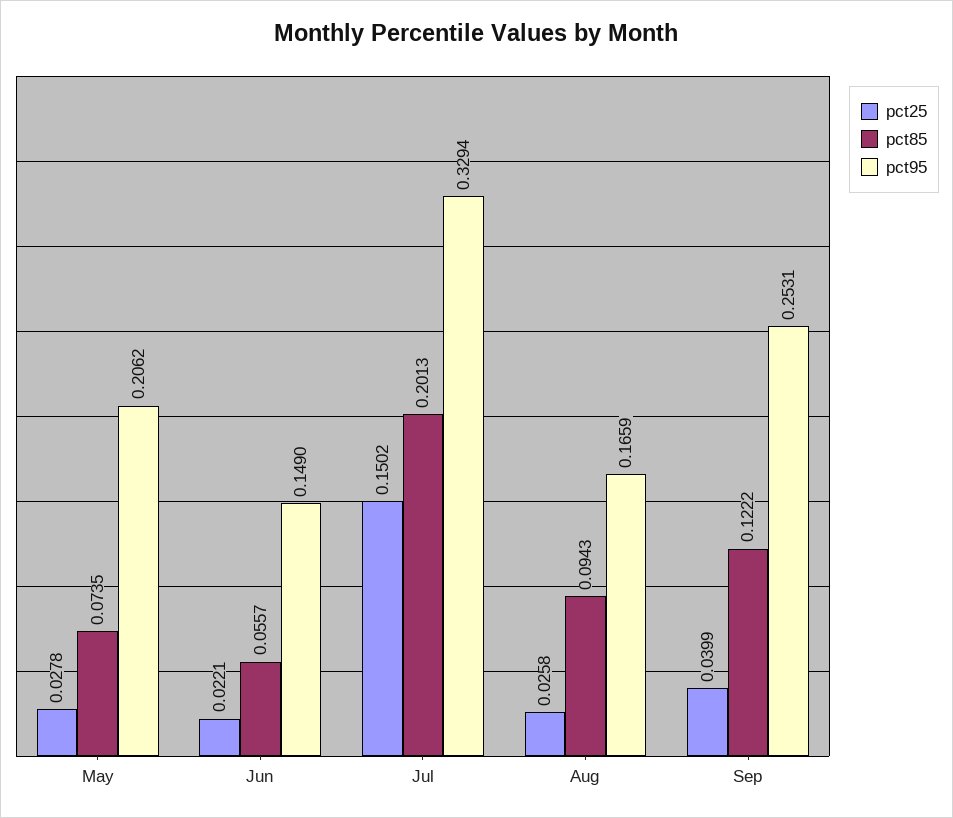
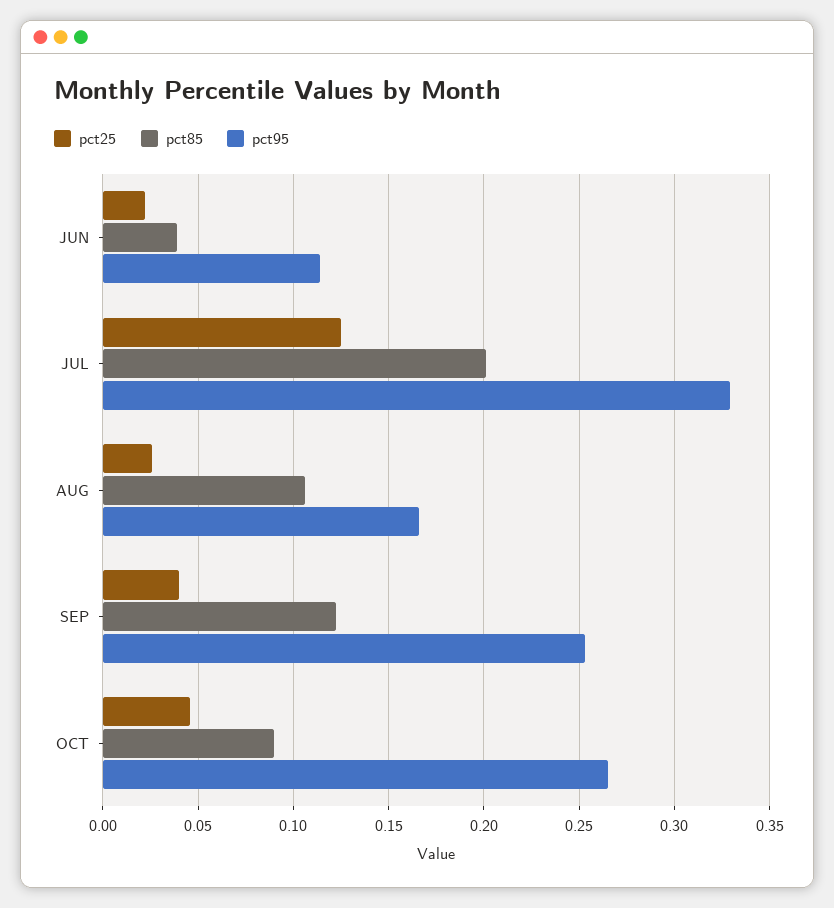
pct25, May: 0.0278 -> none
pct85, May: 0.0735 -> none
pct95, May: 0.2062 -> none
pct85, Jun: 0.0557 -> 0.04
pct95, Jun: 0.149 -> 0.115
pct25, Jul: 0.1502 -> 0.125
pct85, Aug: 0.0943 -> 0.105
pct25, OCT: none -> 0.045
pct85, OCT: none -> 0.09
pct95, OCT: none -> 0.265

